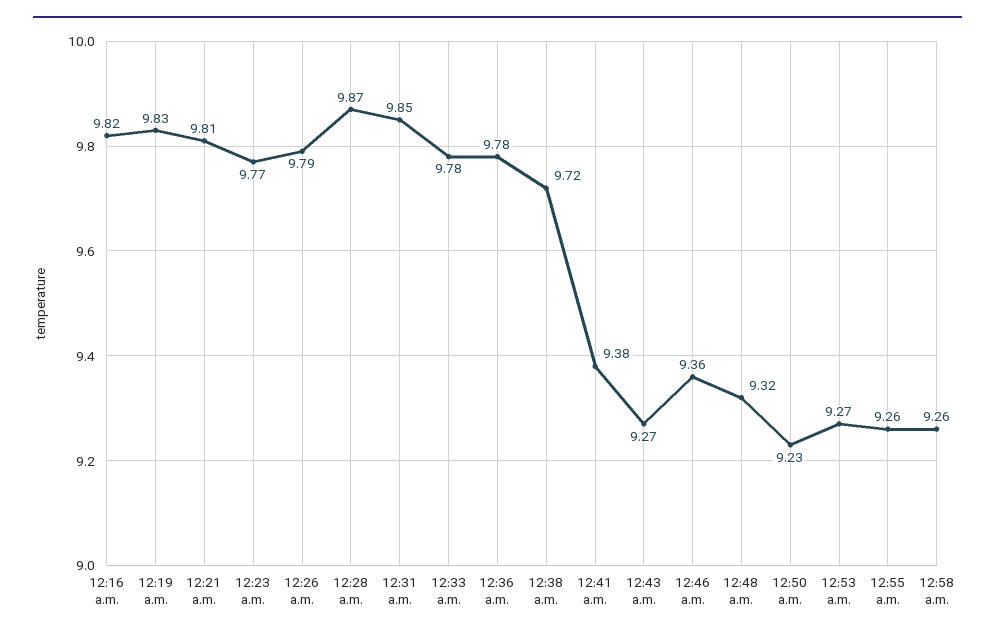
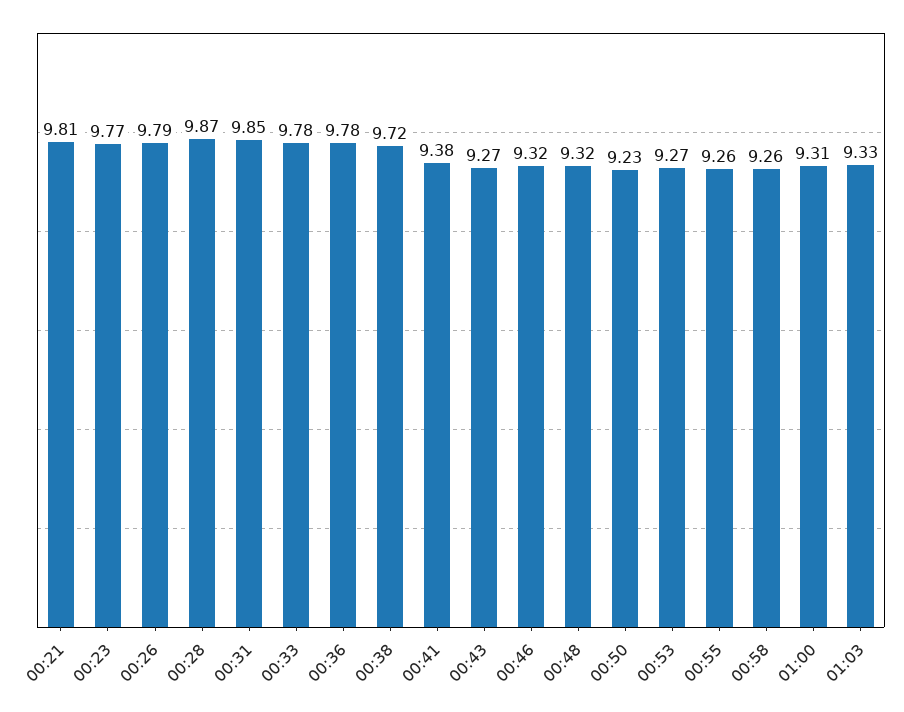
12:16 a.m.: 9.82 -> none
12:19 a.m.: 9.83 -> none
12:46 a.m.: 9.36 -> 9.32
01:00: none -> 9.31
01:03: none -> 9.33

